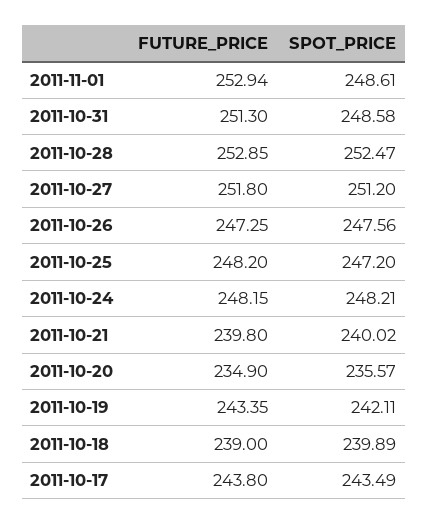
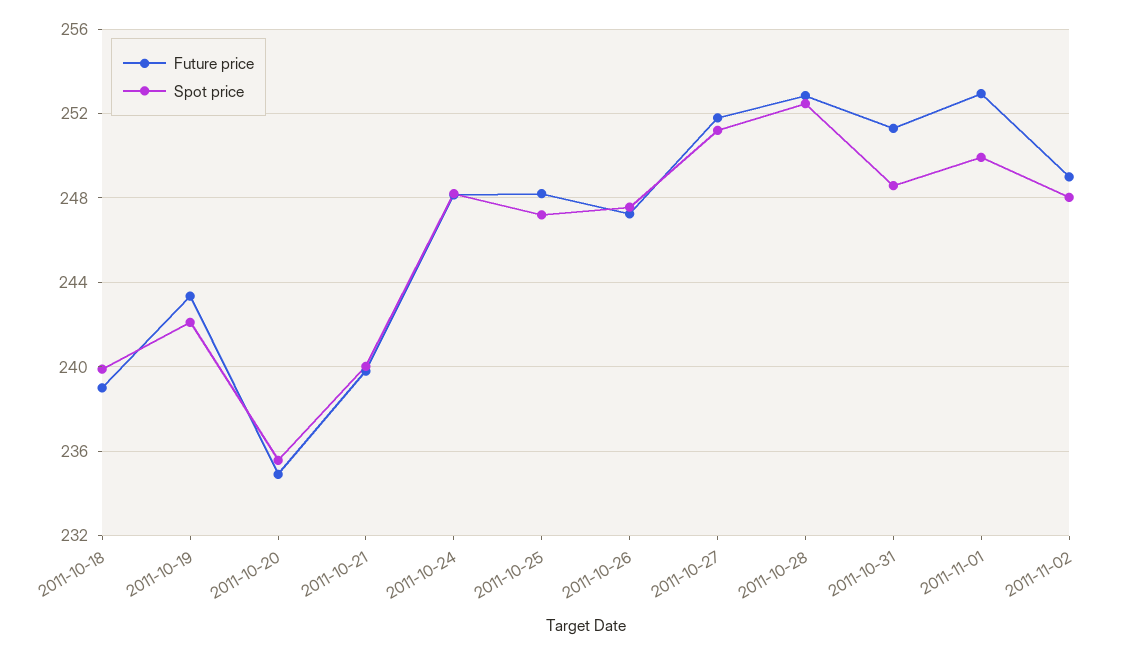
SPOT_PRICE, 2011-11-01: 248.61 -> 250
FUTURE_PRICE, 2011-10-17: 243.8 -> none
SPOT_PRICE, 2011-10-17: 243.49 -> none
FUTURE_PRICE, 2011-11-02: none -> 249
SPOT_PRICE, 2011-11-02: none -> 248

